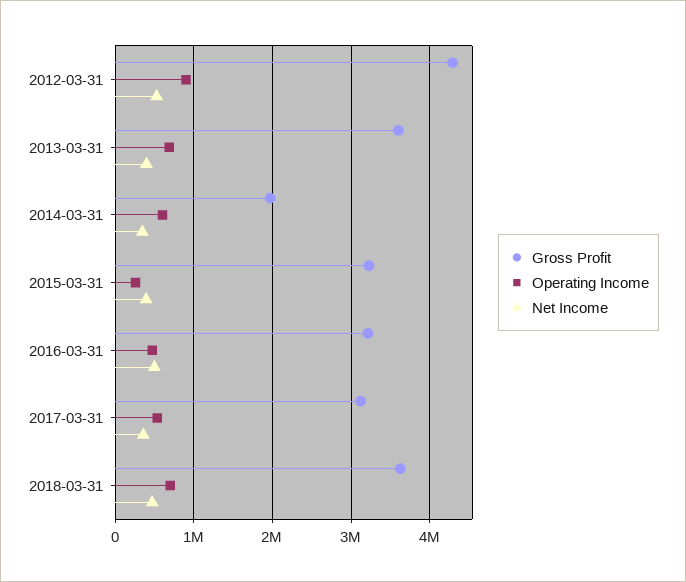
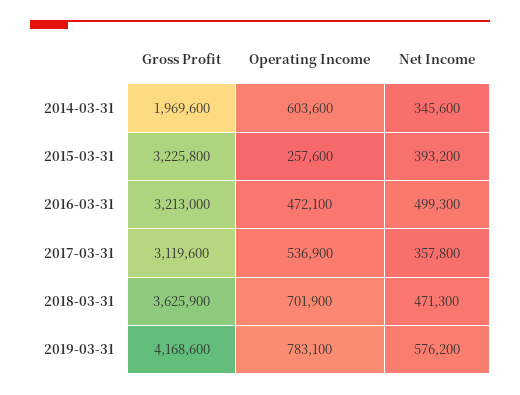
Gross Profit, 2012-03-31: 4300000 -> none
Operating Income, 2012-03-31: 900000 -> none
Net Income, 2012-03-31: 500000 -> none
Gross Profit, 2013-03-31: 3600000 -> none
Operating Income, 2013-03-31: 700000 -> none
Net Income, 2013-03-31: 400000 -> none
Gross Profit, 2019-03-31: none -> 4168600
Operating Income, 2019-03-31: none -> 783100
Net Income, 2019-03-31: none -> 576200

